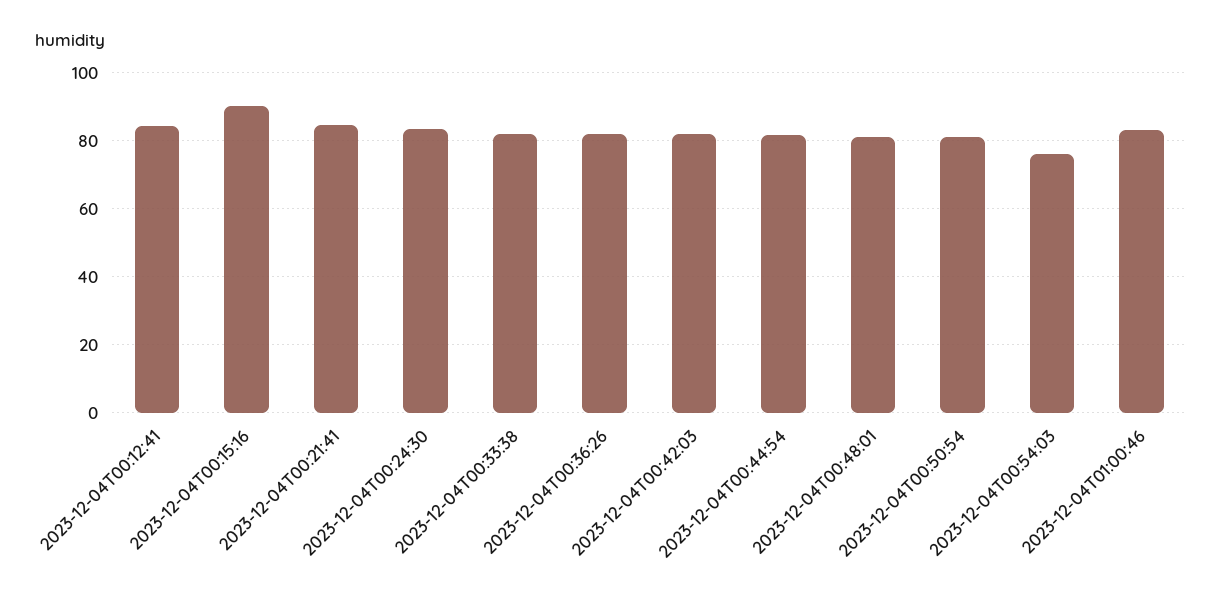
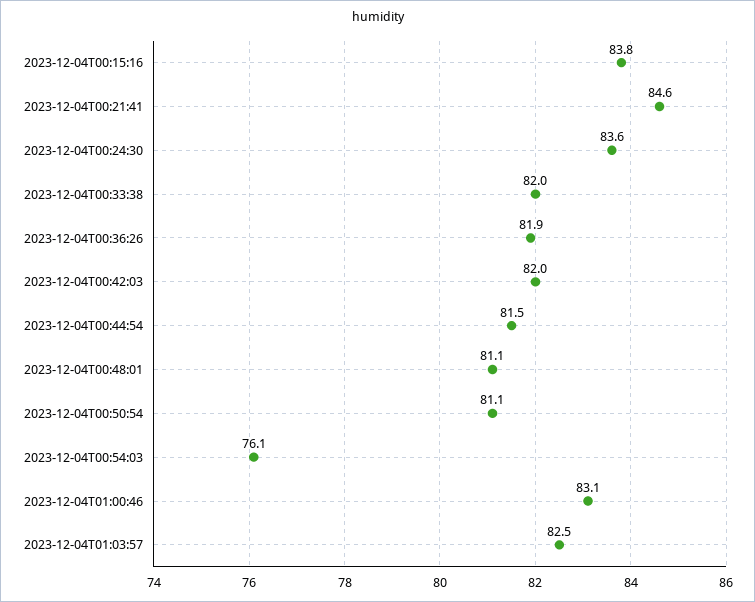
2023-12-04T00:12:41: 84 -> none
2023-12-04T00:15:16: 90 -> 83.8
2023-12-04T01:03:57: none -> 82.5

